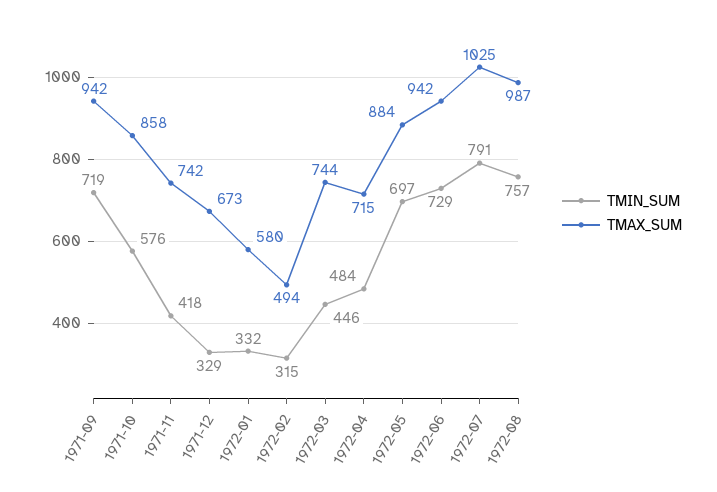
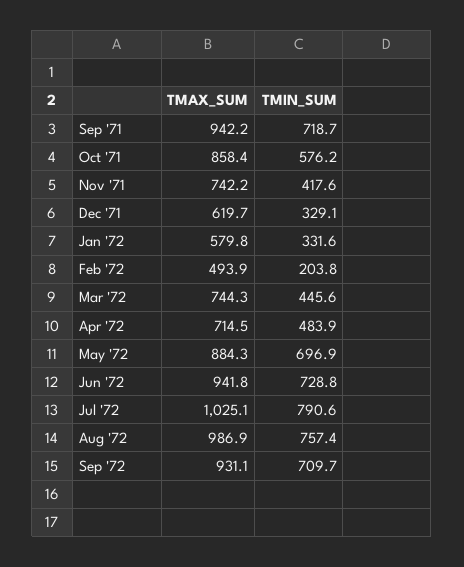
TMAX_SUM, 1971-12: 673 -> 619.7
TMIN_SUM, 1972-02: 315 -> 203.8
TMAX_SUM, Sep '72: none -> 931.1
TMIN_SUM, Sep '72: none -> 709.7

